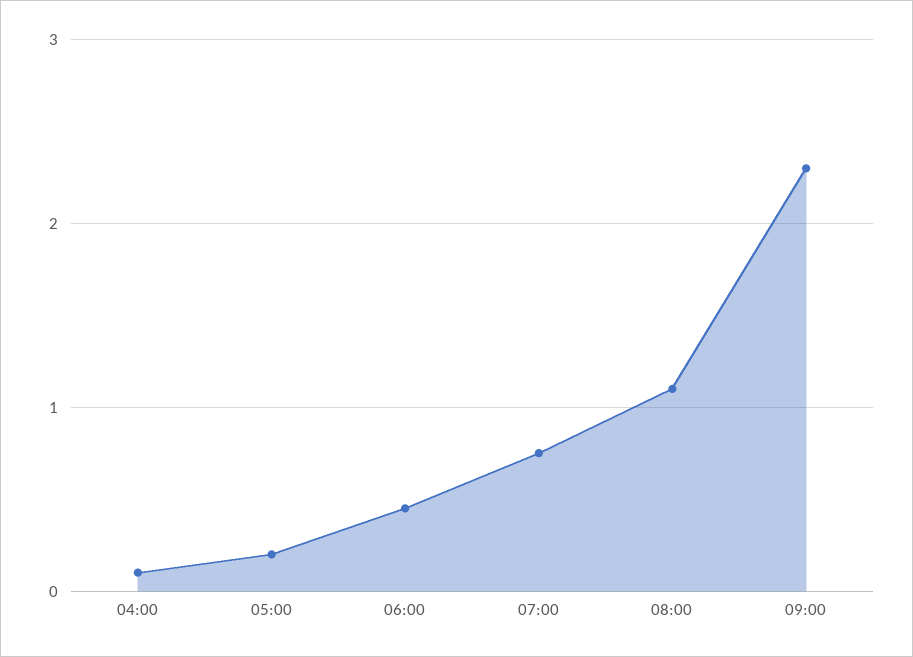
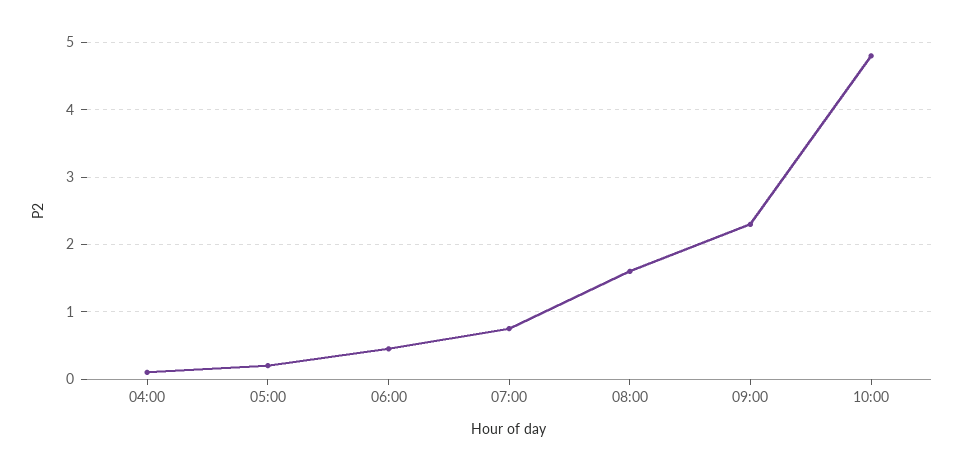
08:00: 1.1 -> 1.6
10:00: none -> 4.8

